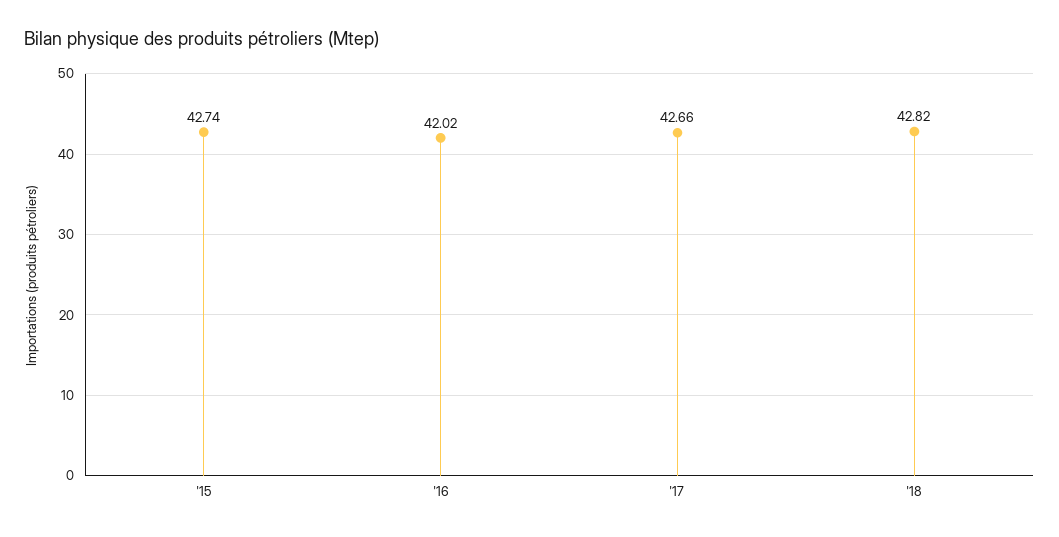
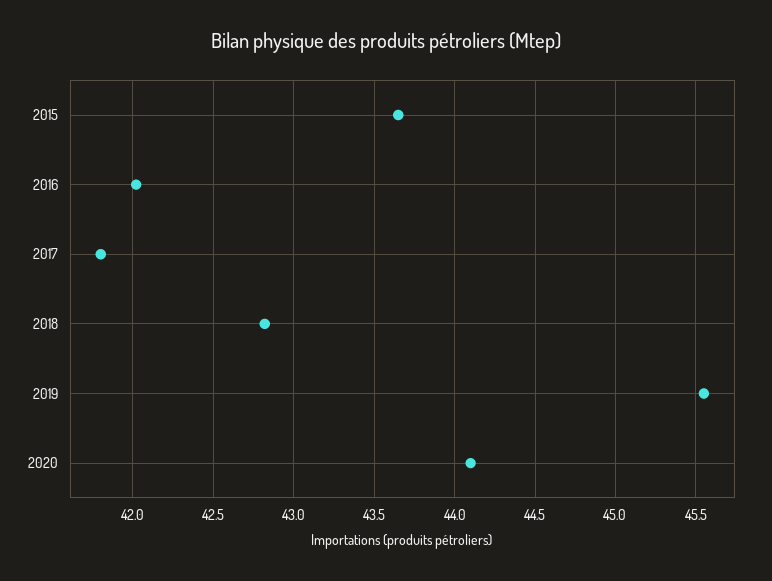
'15: 42.74 -> 43.65
'17: 42.66 -> 41.8
2019: none -> 45.55
2020: none -> 44.1

